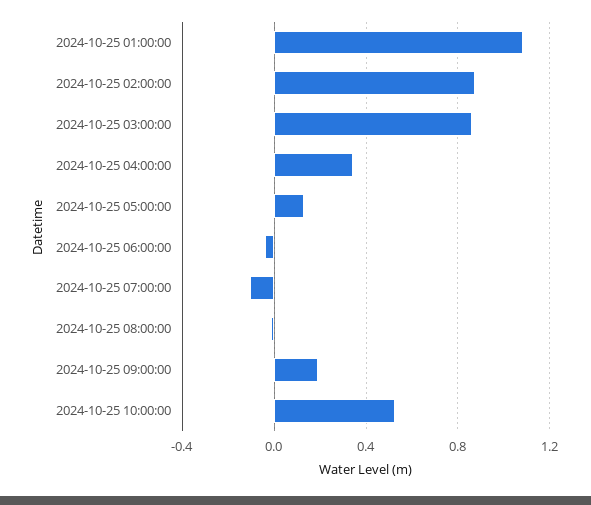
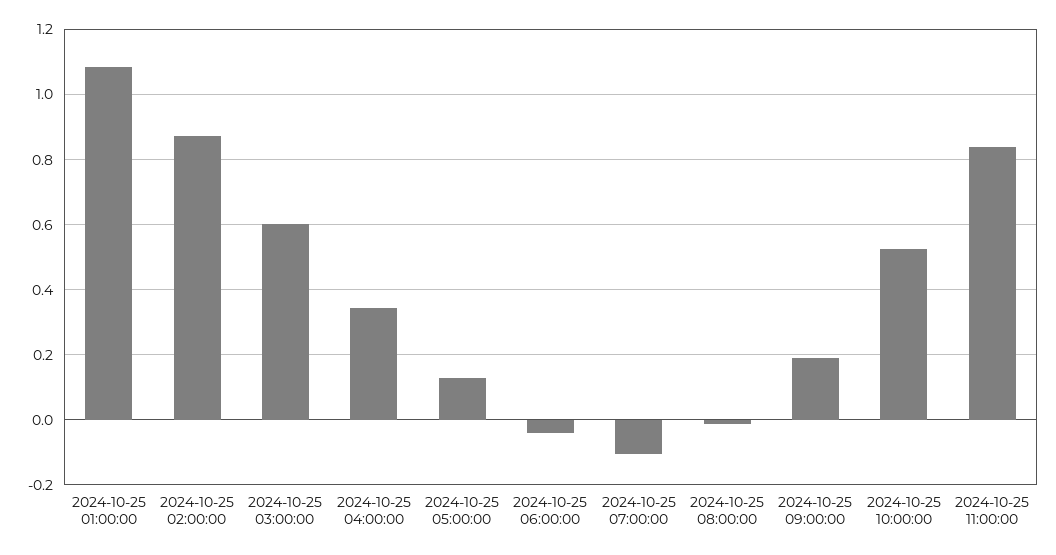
2024-10-25 03:00:00: 0.85 -> 0.6
2024-10-25 11:00:00: none -> 0.84

